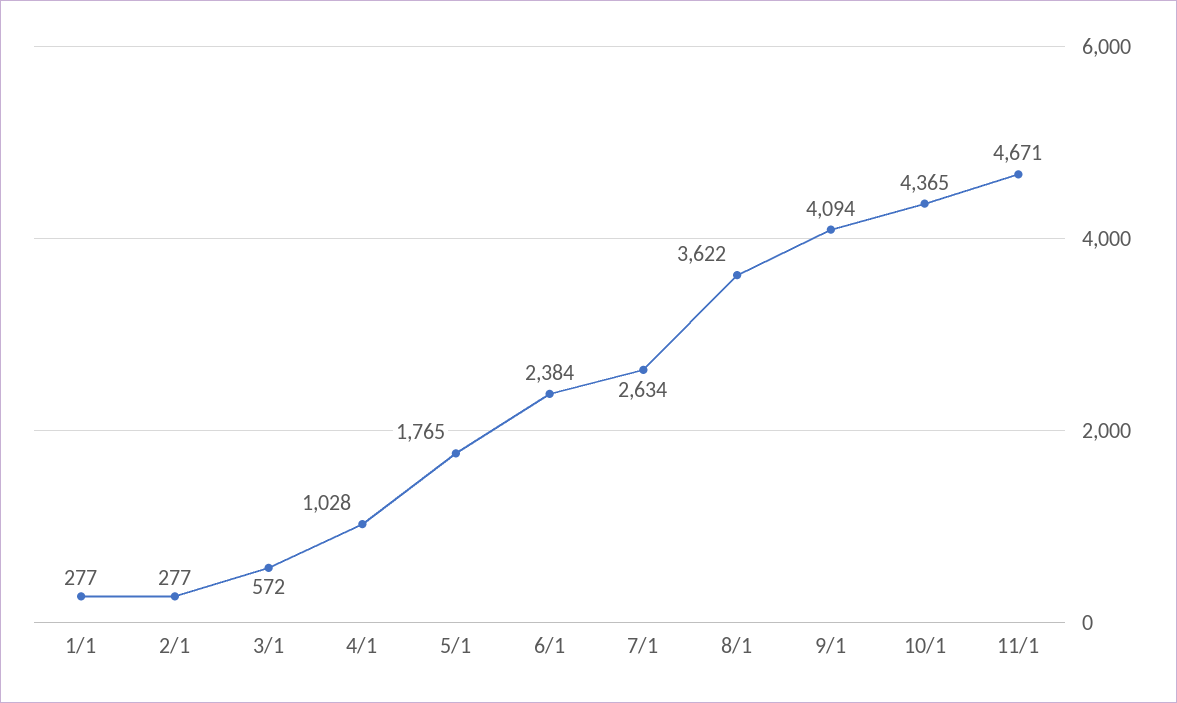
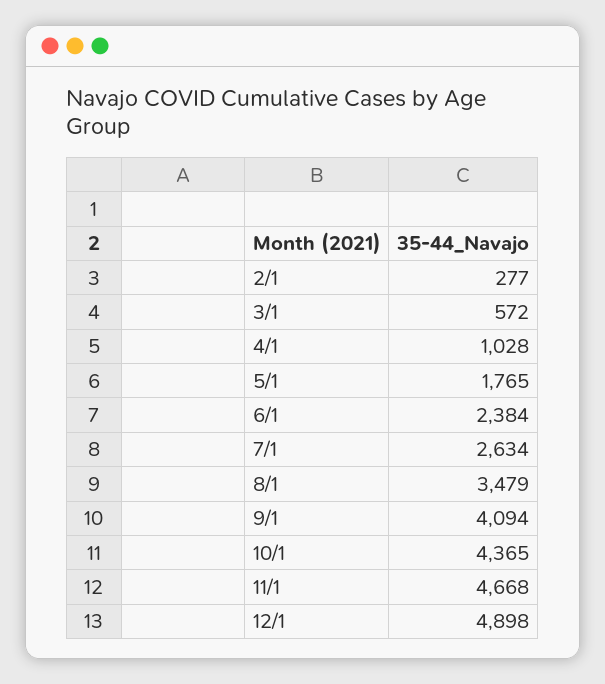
1/1: 277 -> none
8/1: 3622 -> 3479
11/1: 4671 -> 4668
12/1: none -> 4898

